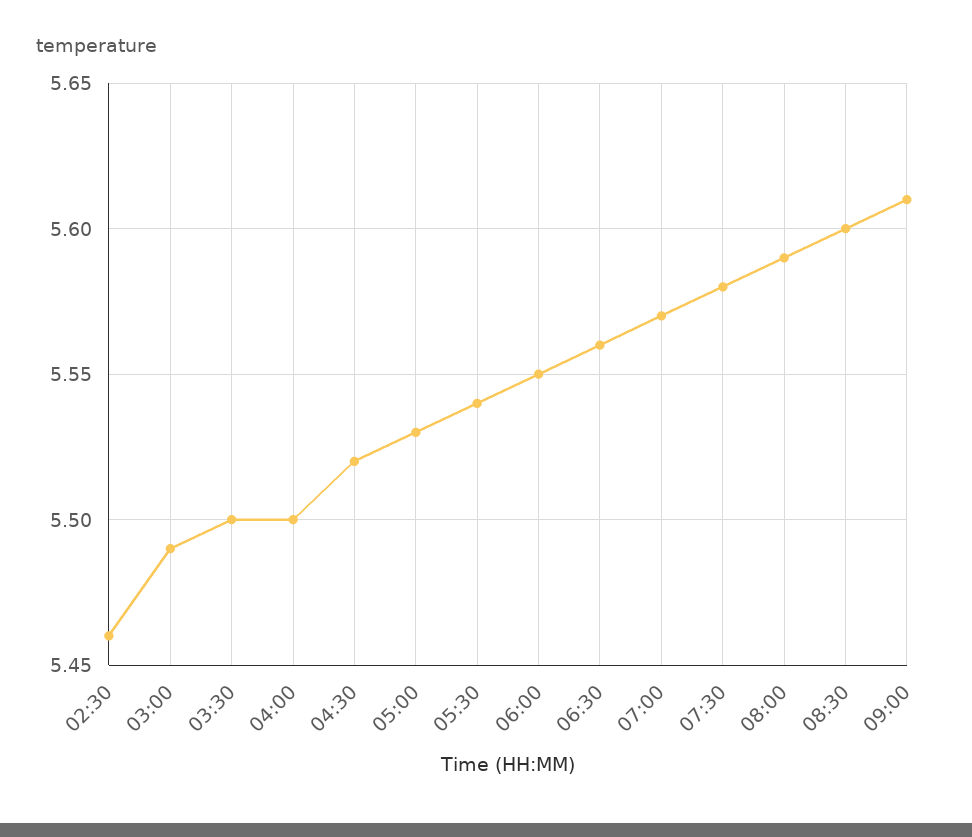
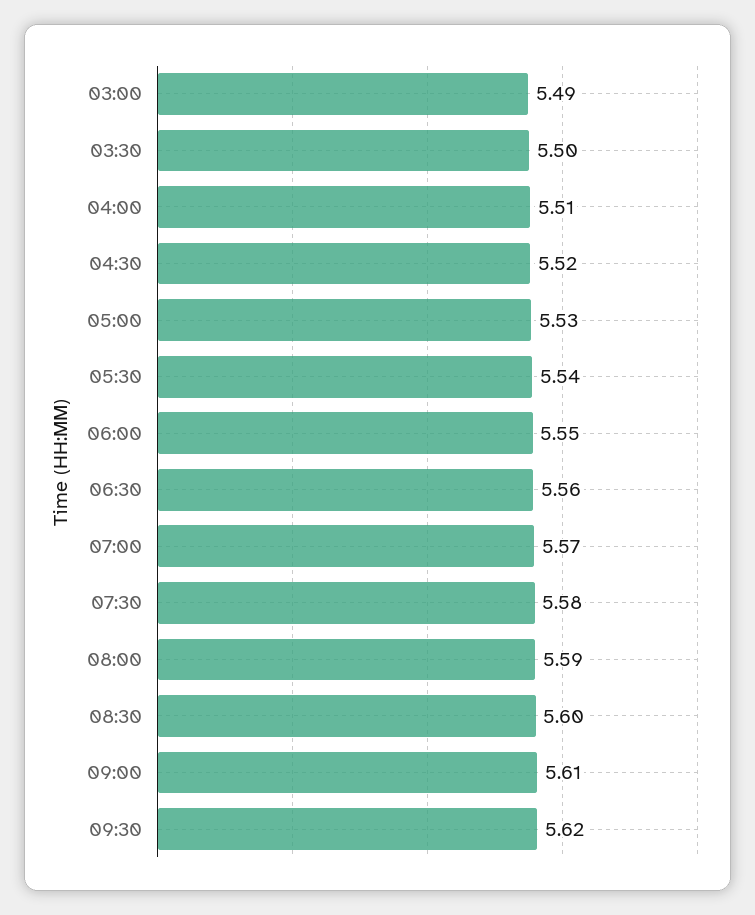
02:30: 5.46 -> none
04:00: 5.5 -> 5.51
09:30: none -> 5.62

